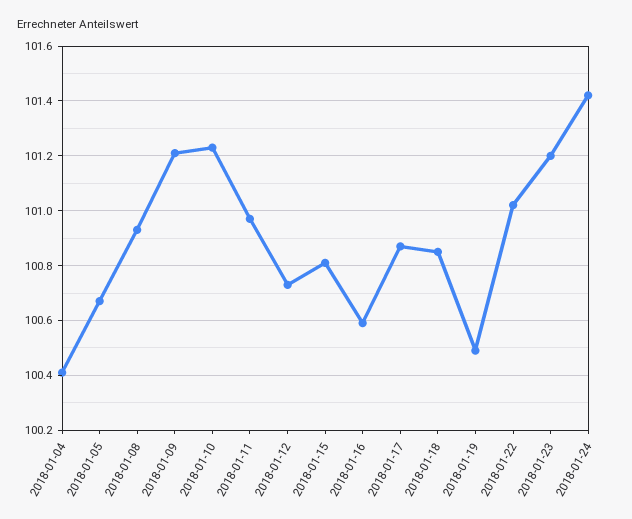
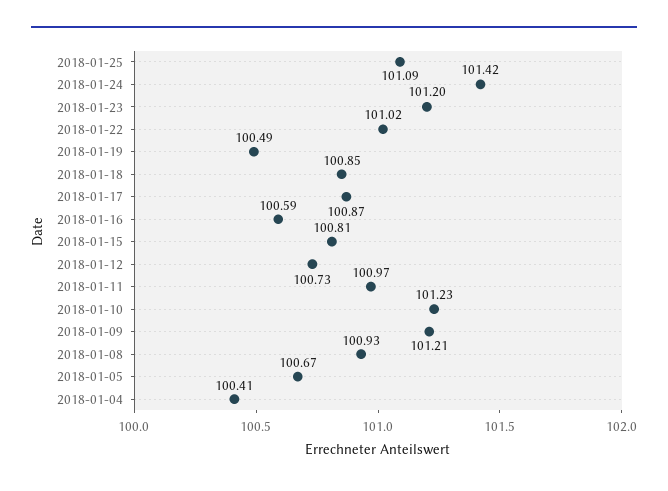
2018-01-25: none -> 101.09

